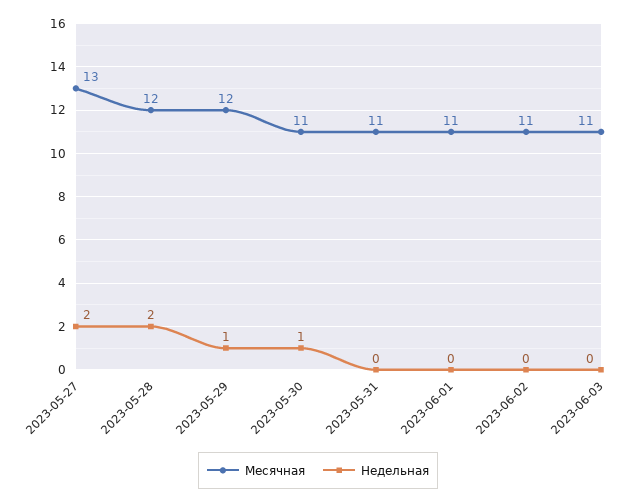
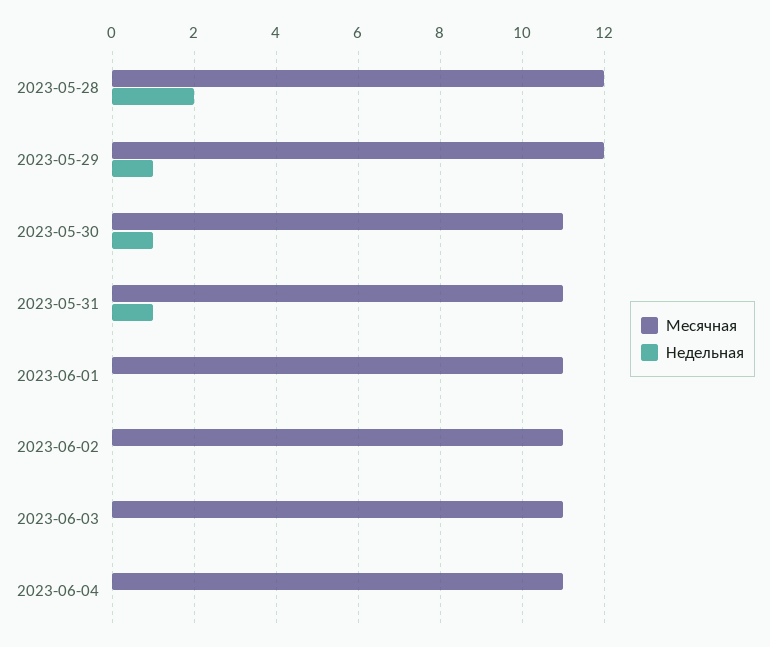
Месячная, 2023-05-27: 13 -> none
Недельная, 2023-05-27: 2 -> none
Недельная, 2023-05-31: 0 -> 1
Месячная, 2023-06-04: none -> 11
Недельная, 2023-06-04: none -> 0

